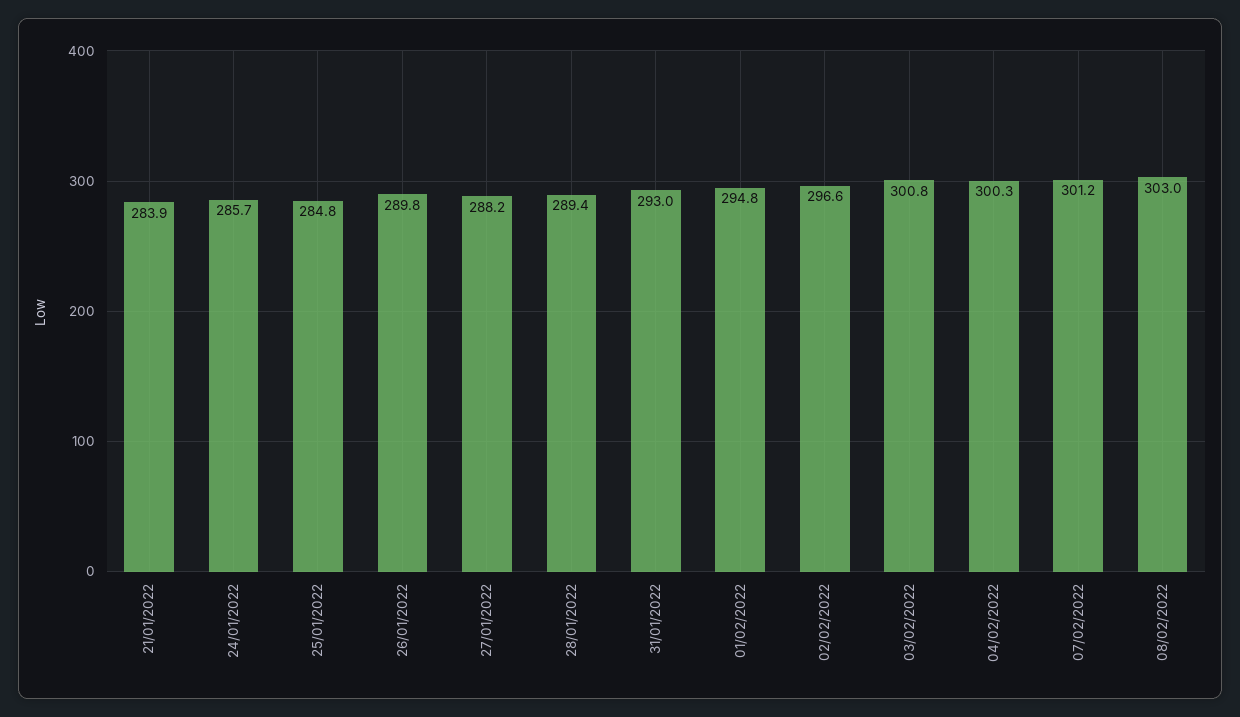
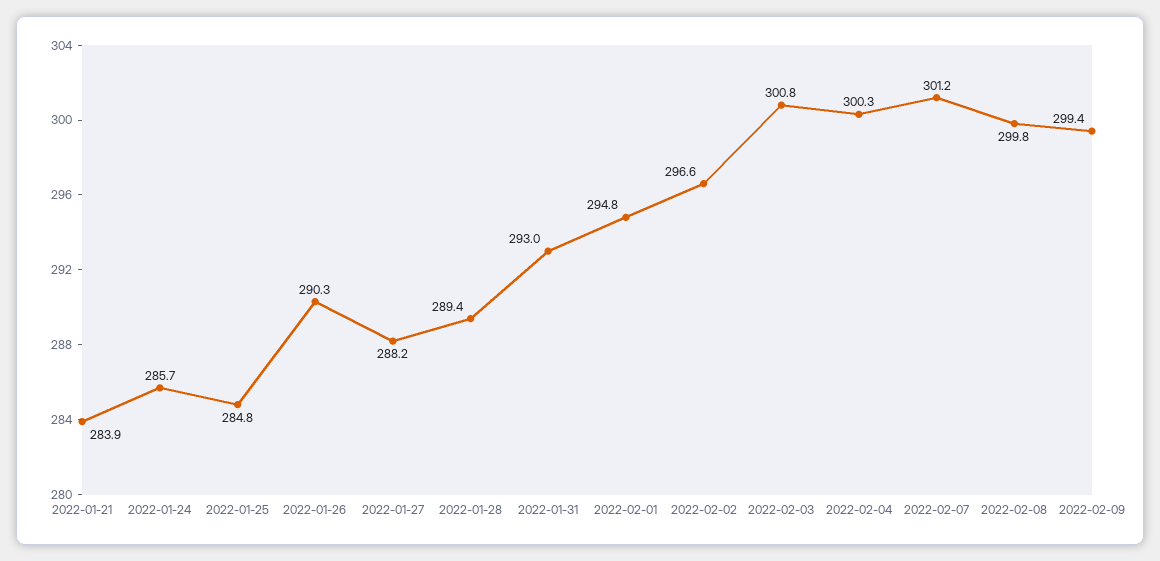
26/01/2022: 289.8 -> 290.3
08/02/2022: 303 -> 299.8
2022-02-09: none -> 299.4

